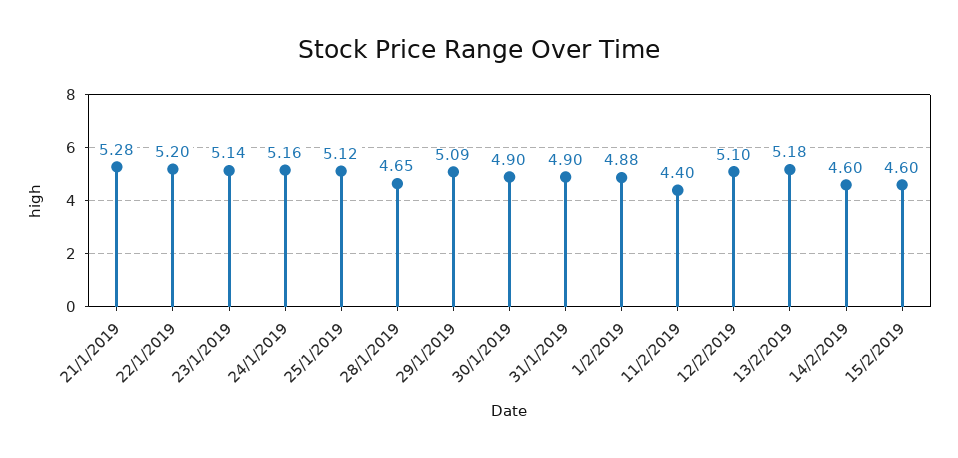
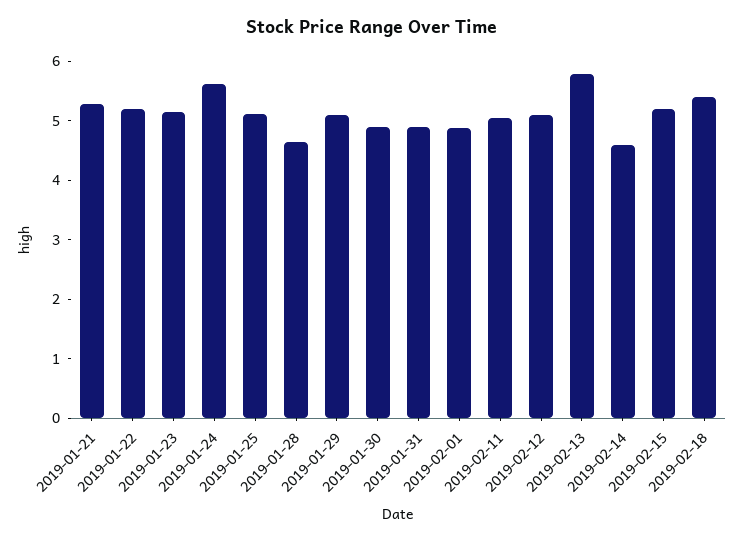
24/1/2019: 5.16 -> 5.6
11/2/2019: 4.4 -> 5
13/2/2019: 5.18 -> 5.8
15/2/2019: 4.6 -> 5.2
2019-02-18: none -> 5.4

